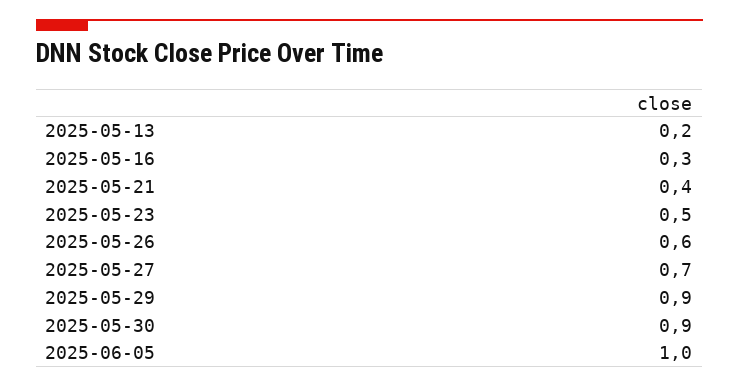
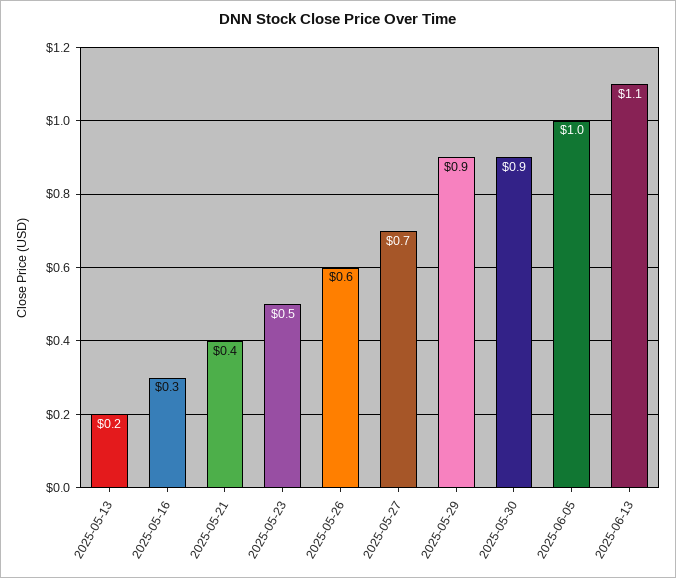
2025-06-13: none -> 1.1

